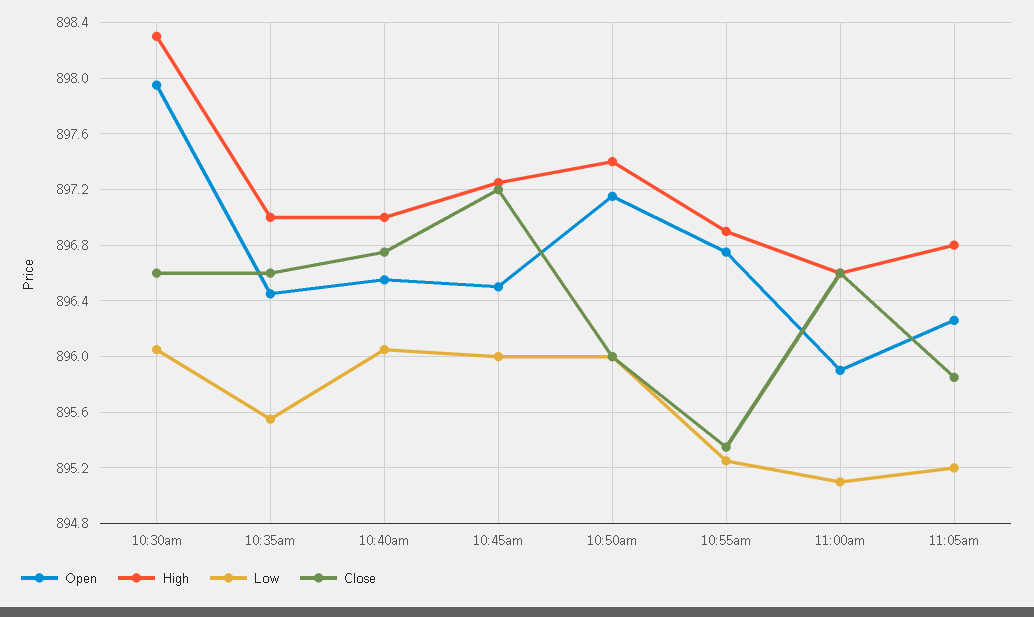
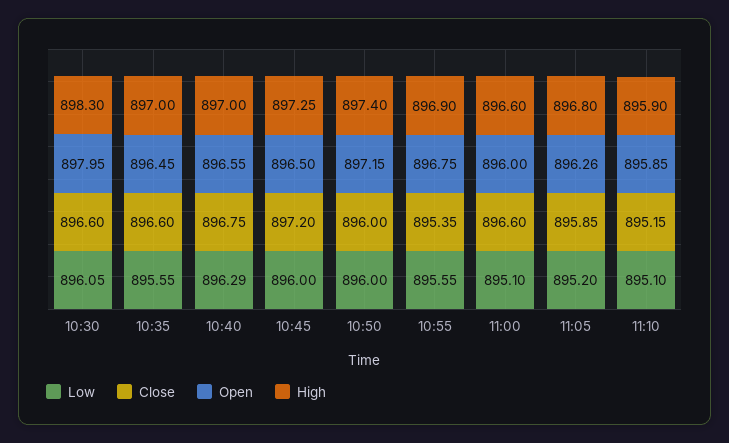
Low, 10:40am: 896.05 -> 896.29
Low, 10:55am: 895.25 -> 895.55
Open, 11:00am: 895.9 -> 896
Low, 11:10: none -> 895.1
Close, 11:10: none -> 895.15
Open, 11:10: none -> 895.85
High, 11:10: none -> 895.9

